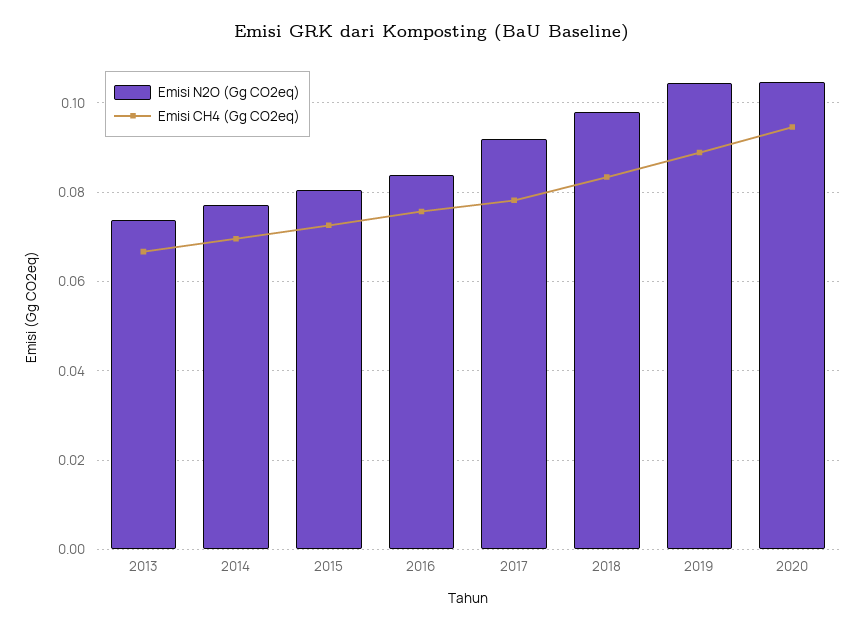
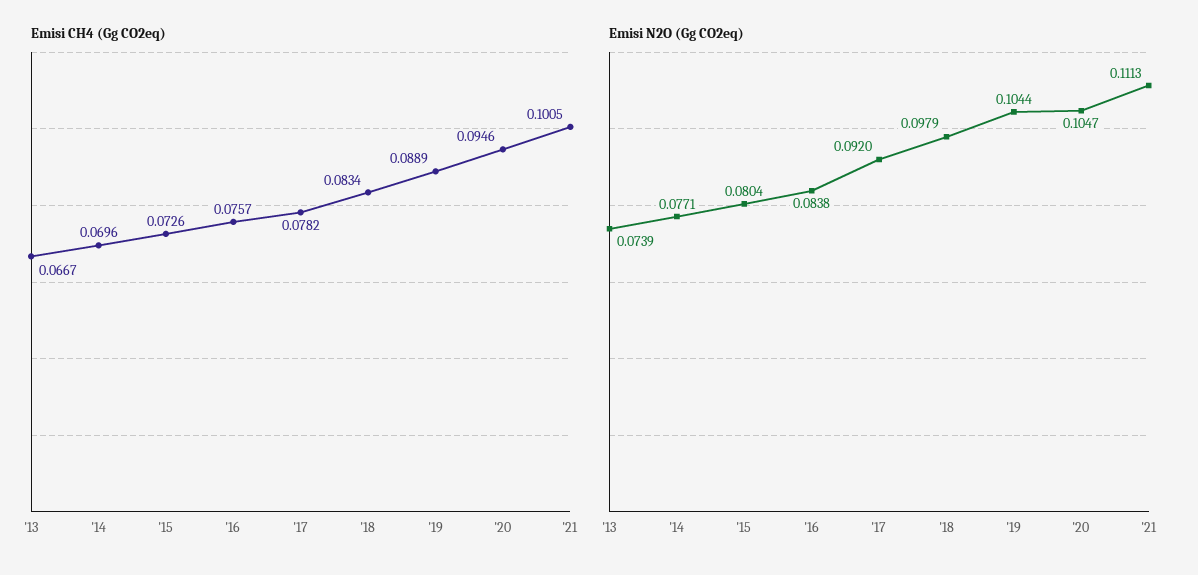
Emisi CH4 (Gg CO2eq), '21: none -> 0.1005
Emisi N2O (Gg CO2eq), '21: none -> 0.1113

